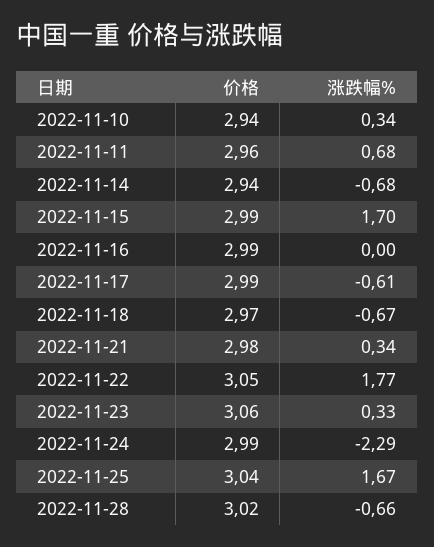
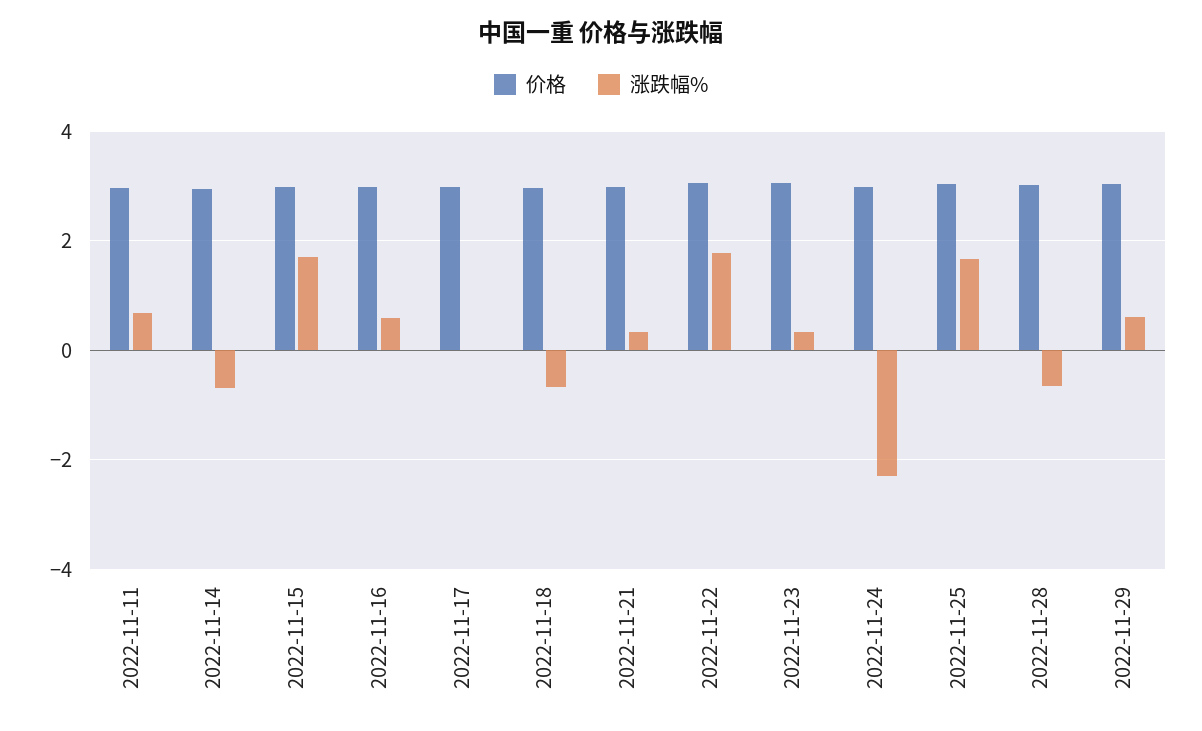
价格, 2022-11-10: 2.94 -> none
涨跌幅%, 2022-11-10: 0.34 -> none
涨跌幅%, 2022-11-16: 0 -> 0.6
涨跌幅%, 2022-11-17: -0.61 -> 0
价格, 2022-11-29: none -> 3
涨跌幅%, 2022-11-29: none -> 0.6

